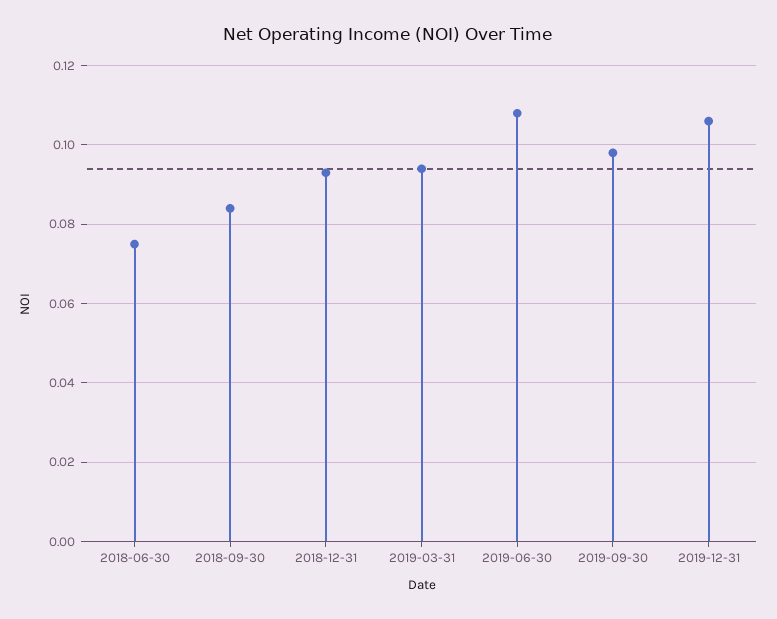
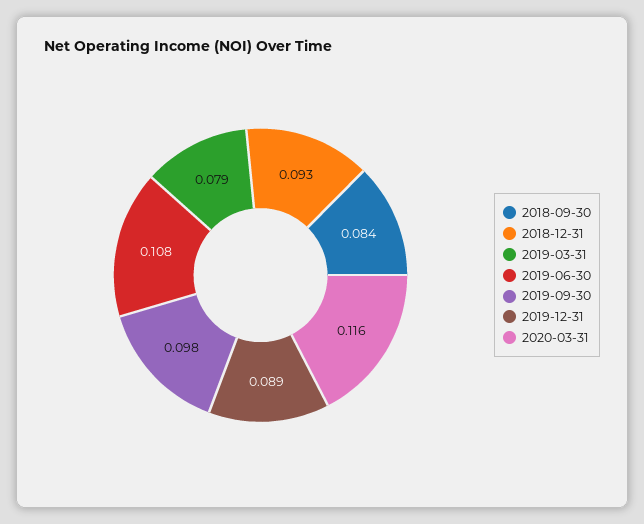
2018-06-30: 0.075 -> none
2019-03-31: 0.095 -> 0.079
2019-12-31: 0.105 -> 0.089
2020-03-31: none -> 0.116

